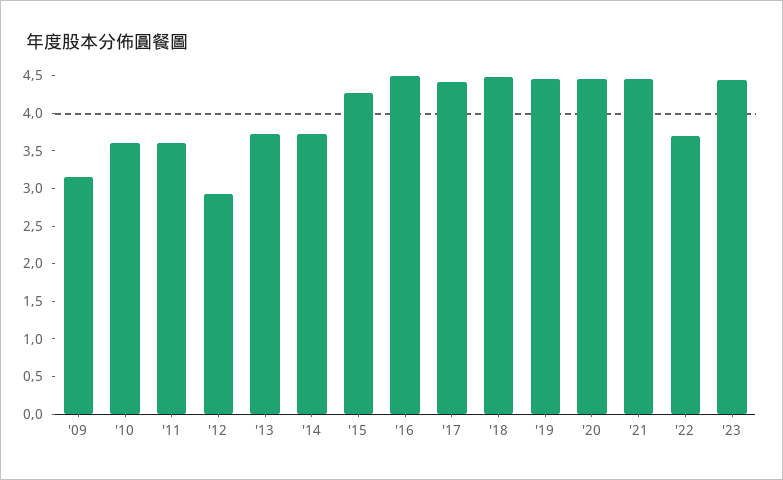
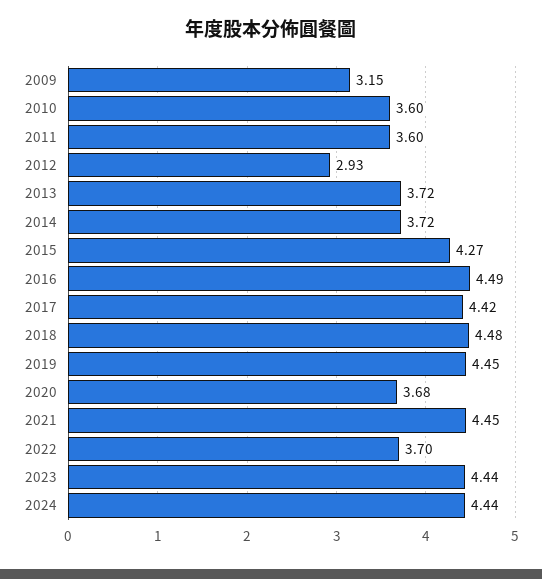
'20: 4.5 -> 3.68
2024: none -> 4.44

